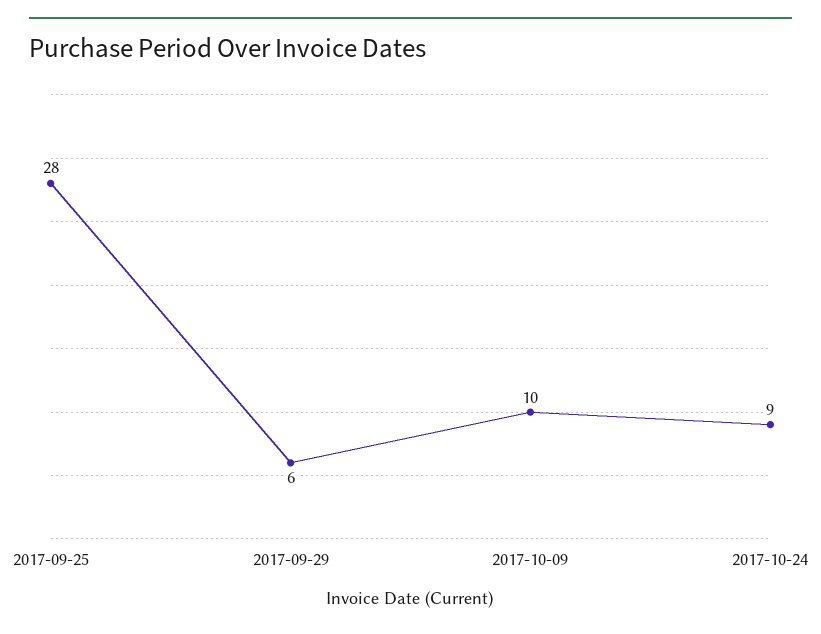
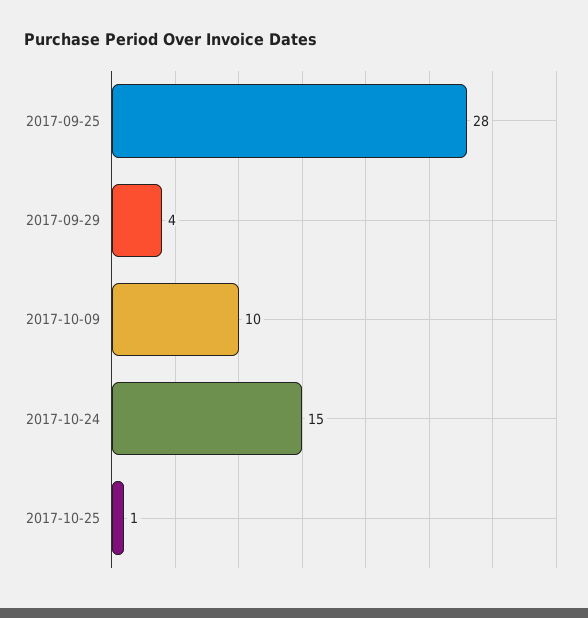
2017-09-29: 6 -> 4
2017-10-24: 9 -> 15
2017-10-25: none -> 1

